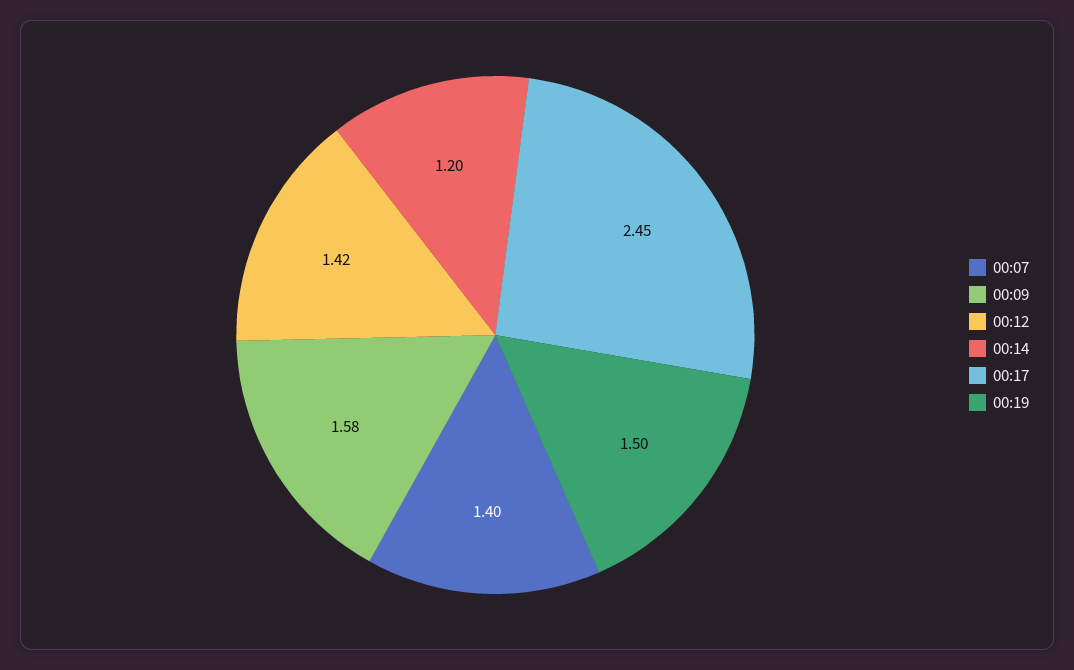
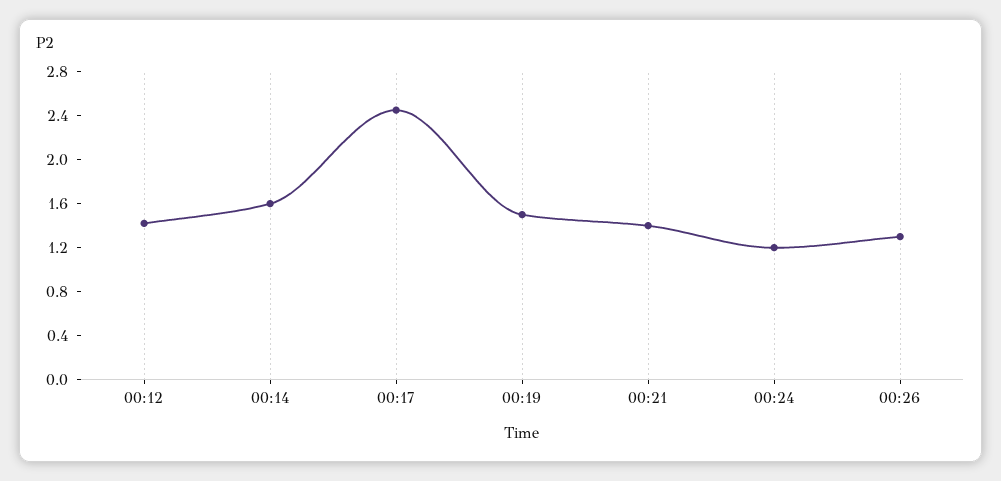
00:07: 1.4 -> none
00:09: 1.58 -> none
00:14: 1.2 -> 1.6
00:21: none -> 1.4
00:24: none -> 1.2
00:26: none -> 1.3

